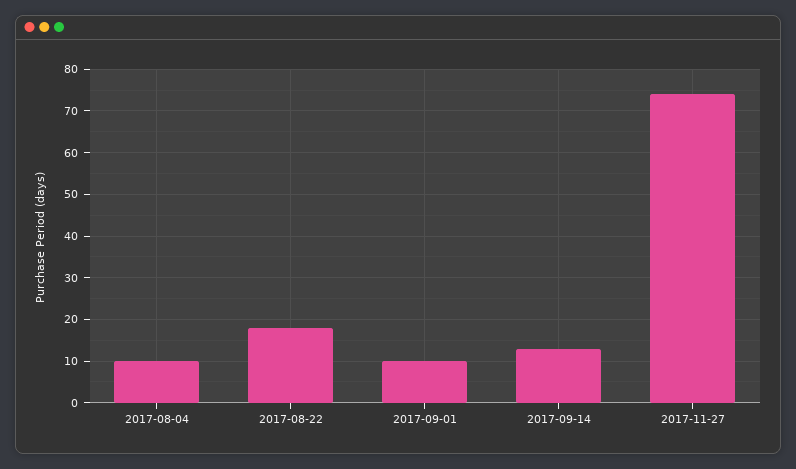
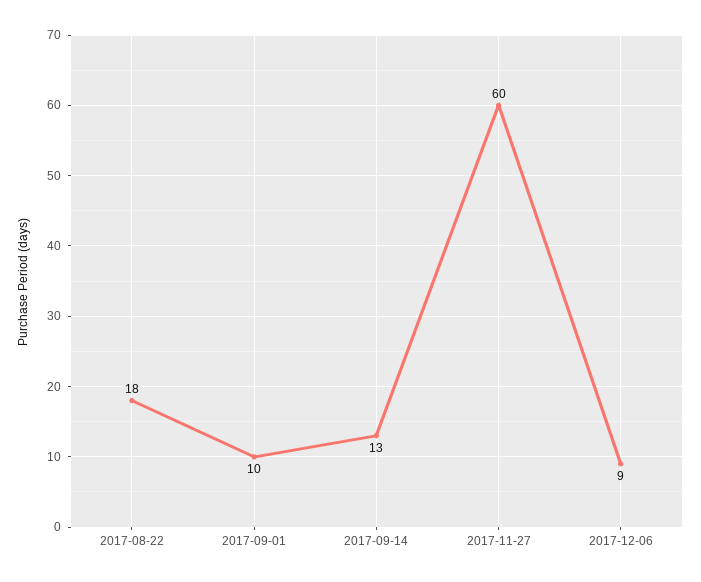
2017-08-04: 10 -> none
2017-11-27: 75 -> 60
2017-12-06: none -> 9

